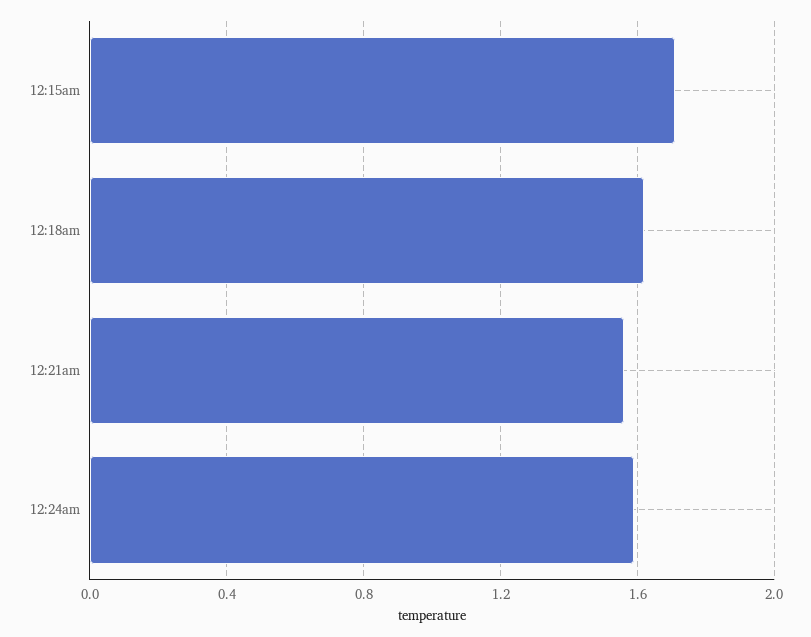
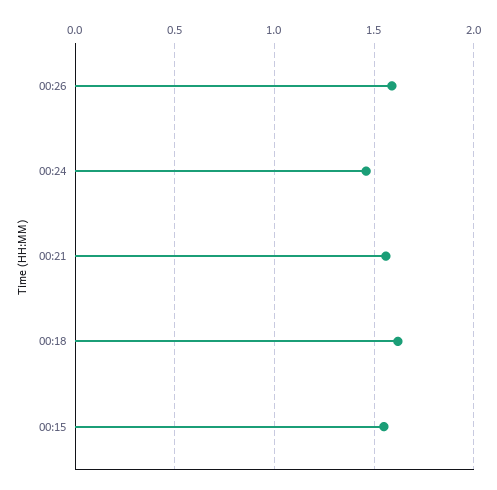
12:15am: 1.7 -> 1.55
12:24am: 1.6 -> 1.45
00:26: none -> 1.6

